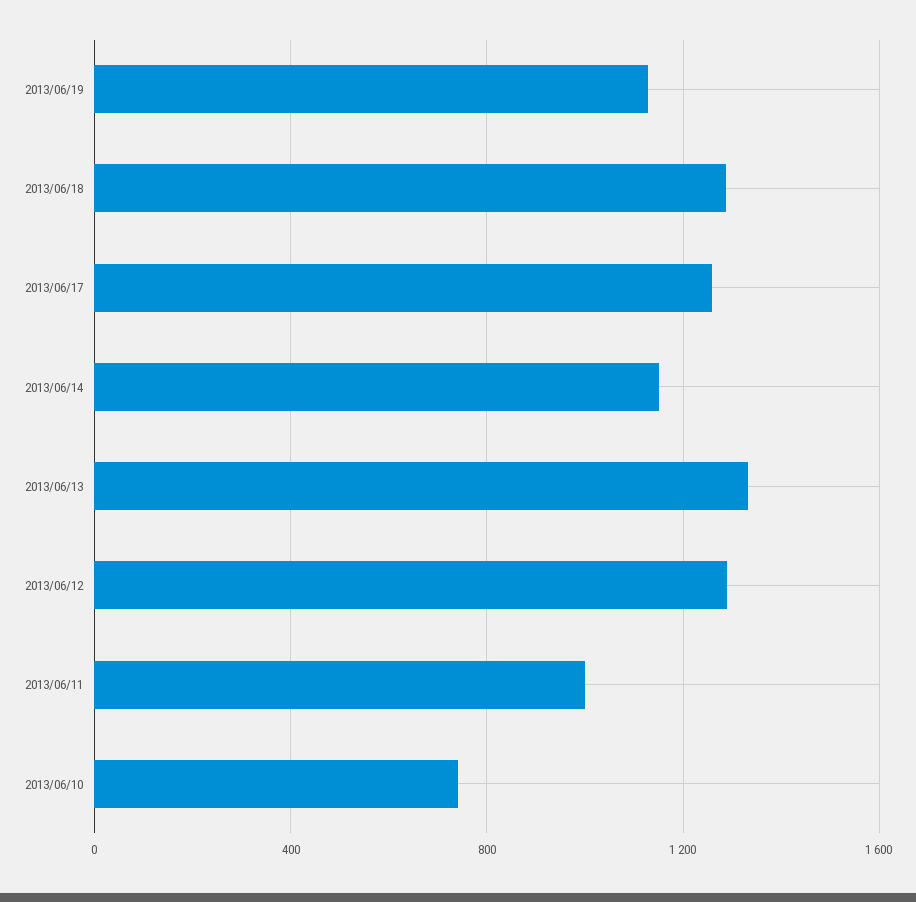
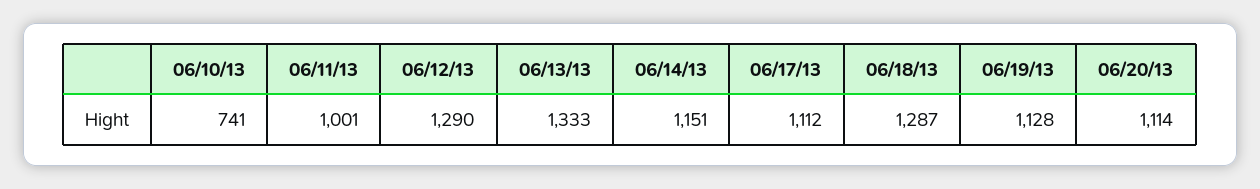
2013/06/17: 1250 -> 1112
06/20/13: none -> 1114

